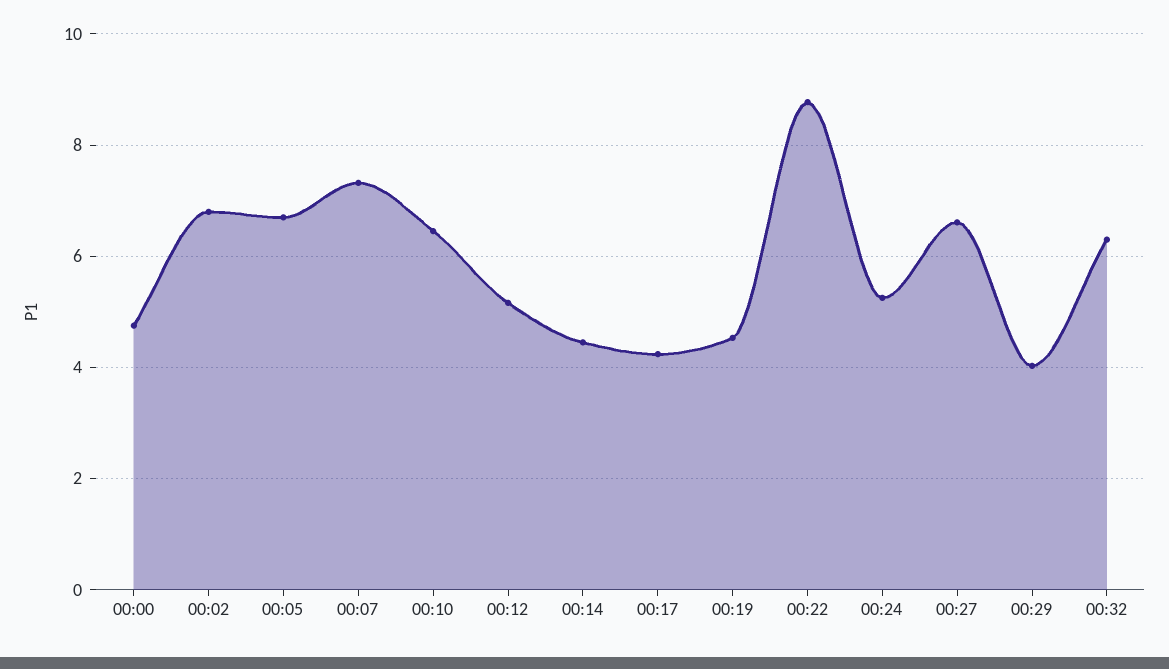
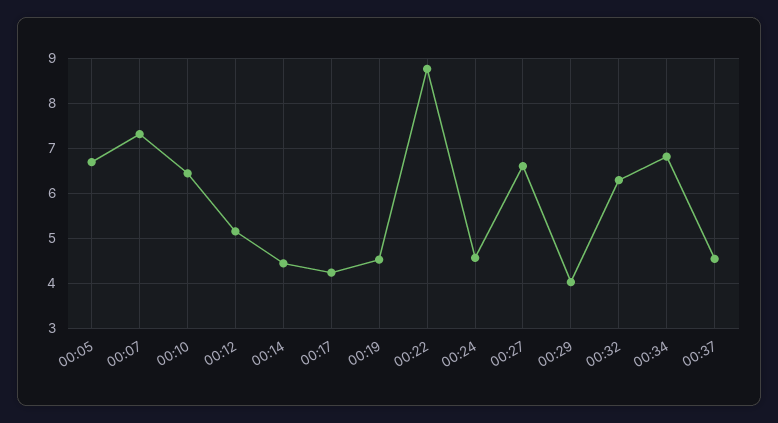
00:00: 4.8 -> none
00:02: 6.8 -> none
00:24: 5.2 -> 4.6
00:34: none -> 6.8
00:37: none -> 4.6

